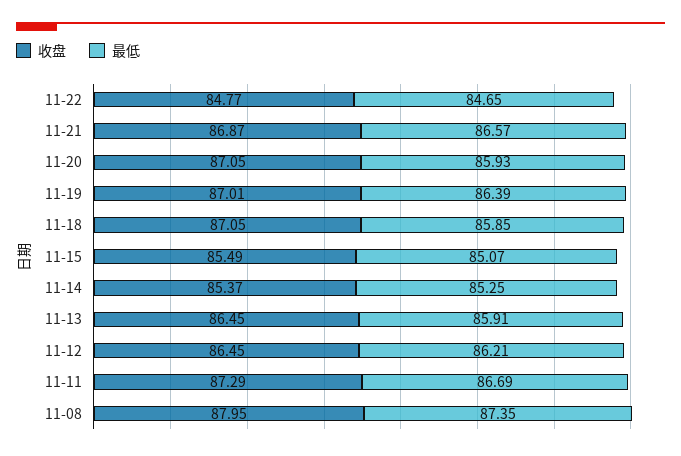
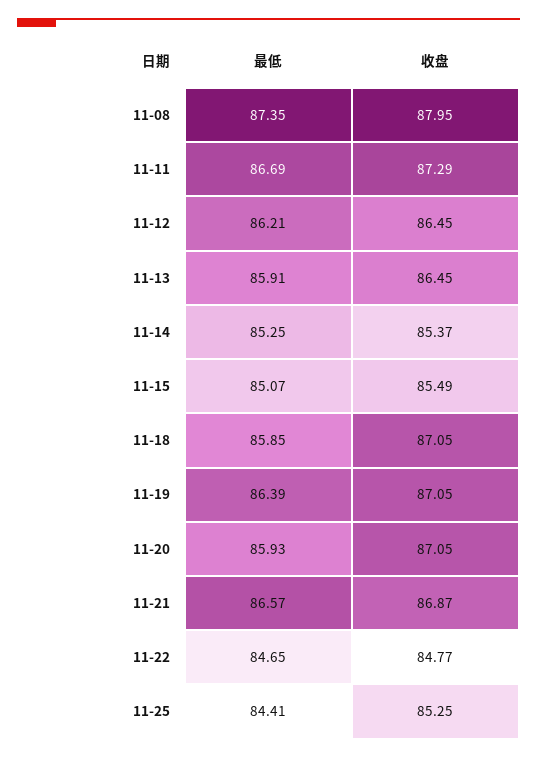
收盘, 11-19: 87.01 -> 87.05
最低, 11-25: none -> 84.41
收盘, 11-25: none -> 85.25

